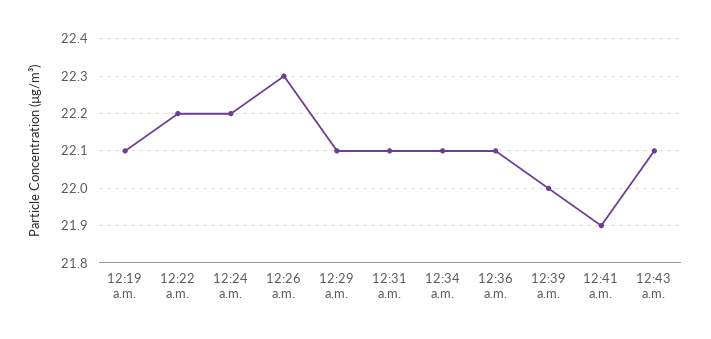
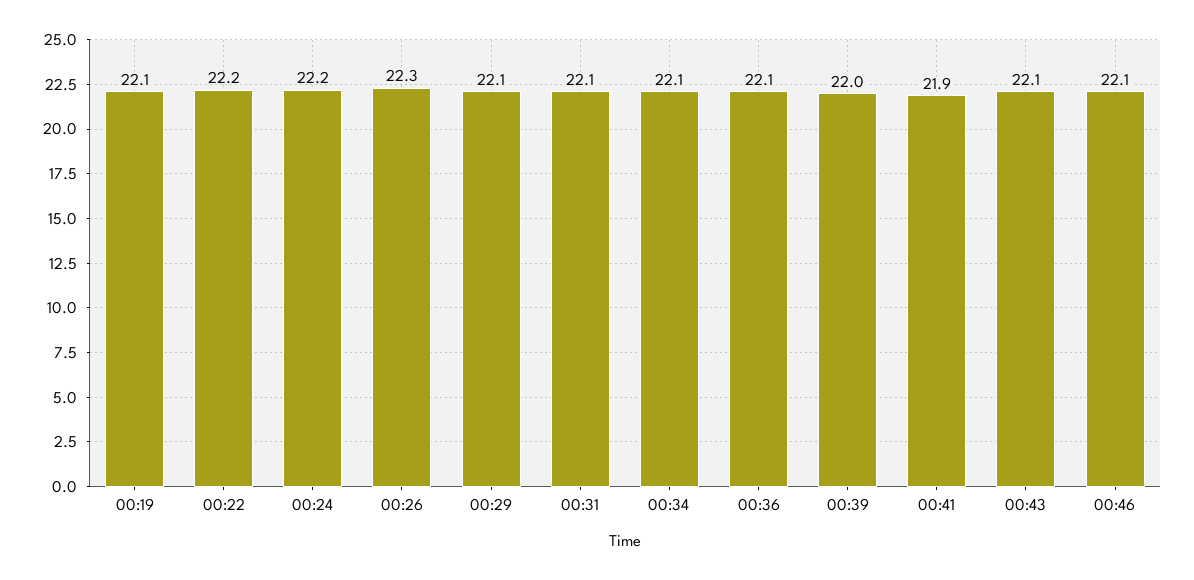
00:46: none -> 22.1

